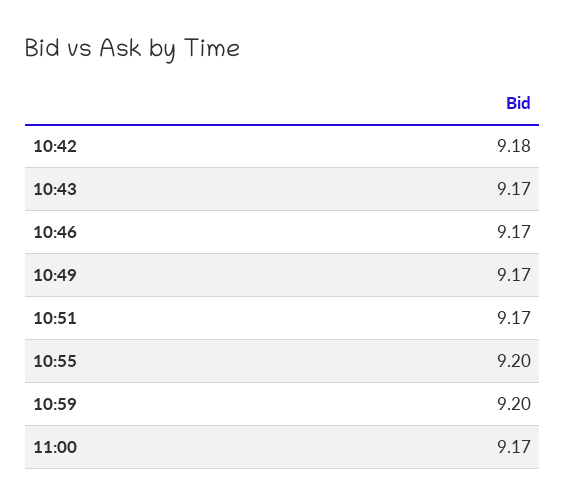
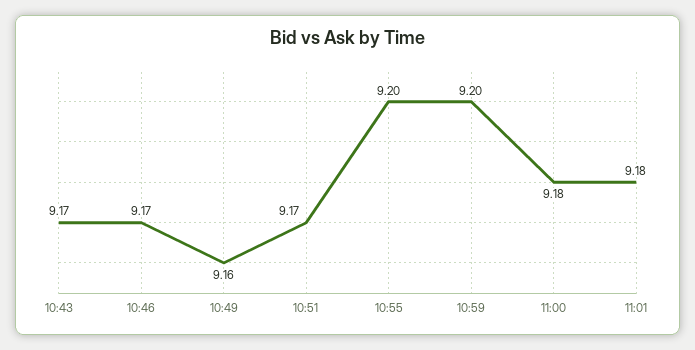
10:42: 9.18 -> none
10:49: 9.17 -> 9.16
11:00: 9.17 -> 9.18
11:01: none -> 9.18

